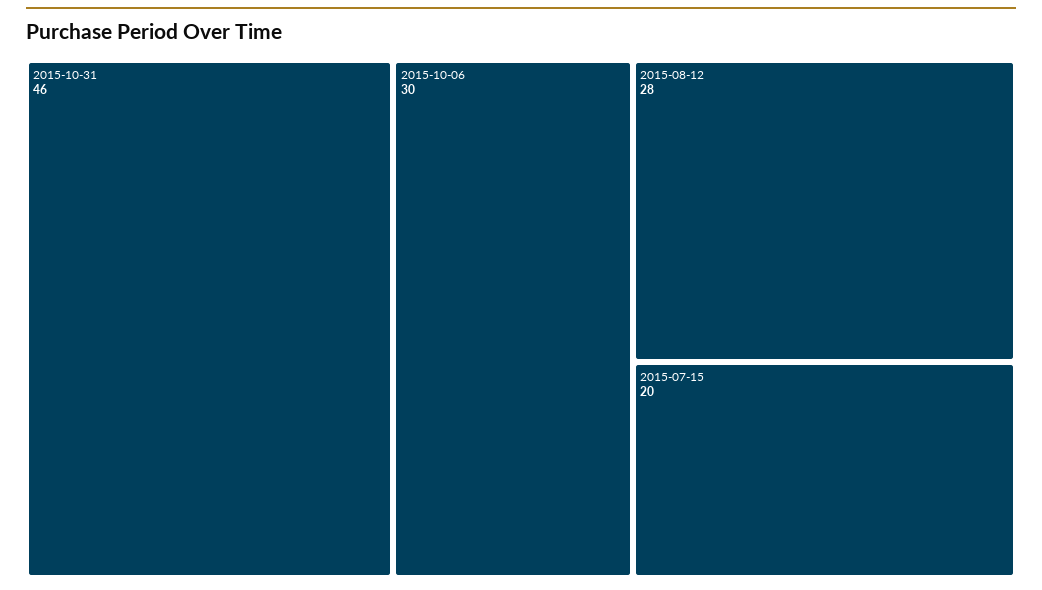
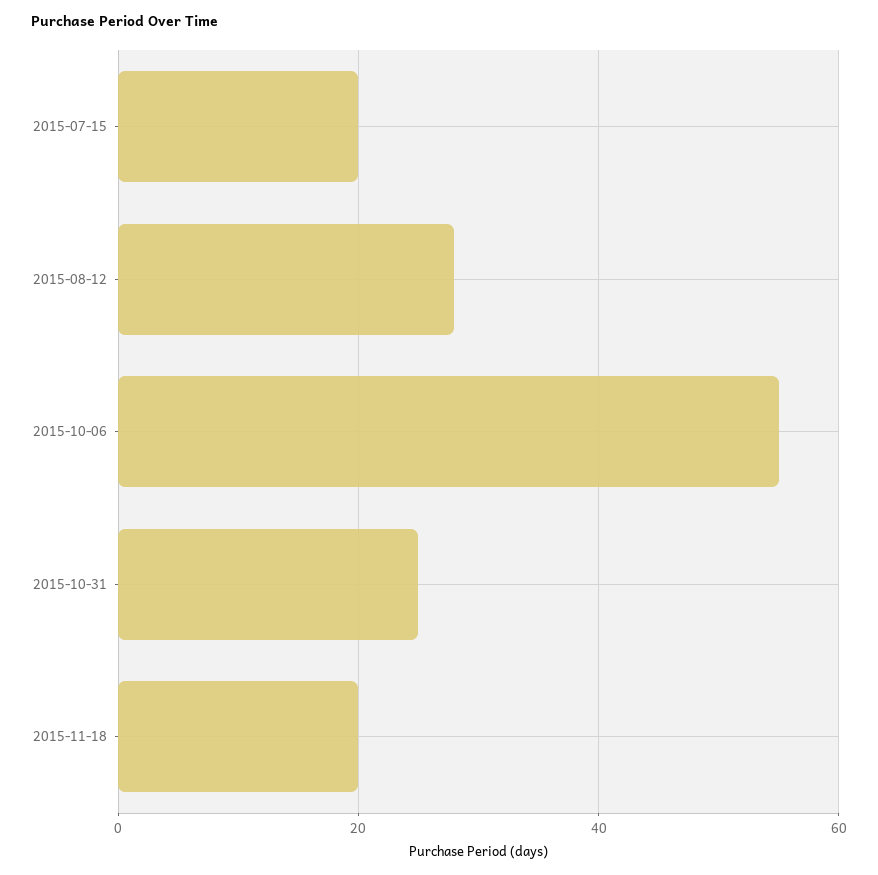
2015-10-31: 46 -> 25
2015-10-06: 30 -> 55
2015-11-18: none -> 20

